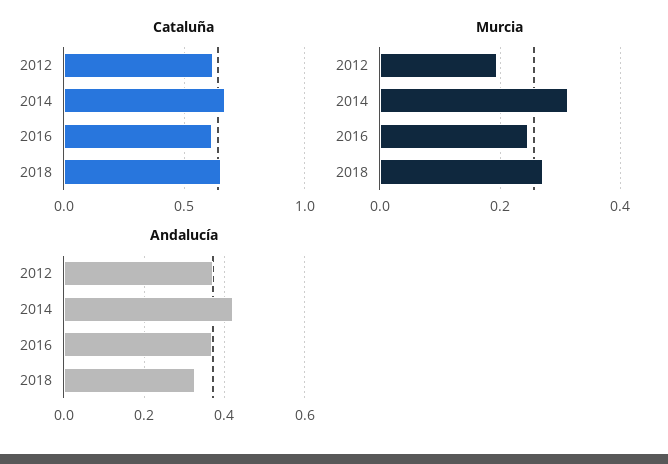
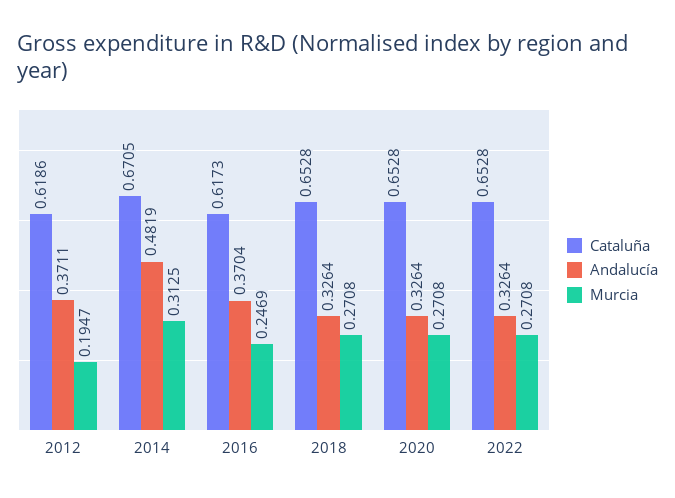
Andalucía, 2014: 0.42 -> 0.4819
Cataluña, 2020: none -> 0.6528
Andalucía, 2020: none -> 0.3264
Murcia, 2020: none -> 0.2708
Cataluña, 2022: none -> 0.6528
Andalucía, 2022: none -> 0.3264
Murcia, 2022: none -> 0.2708

